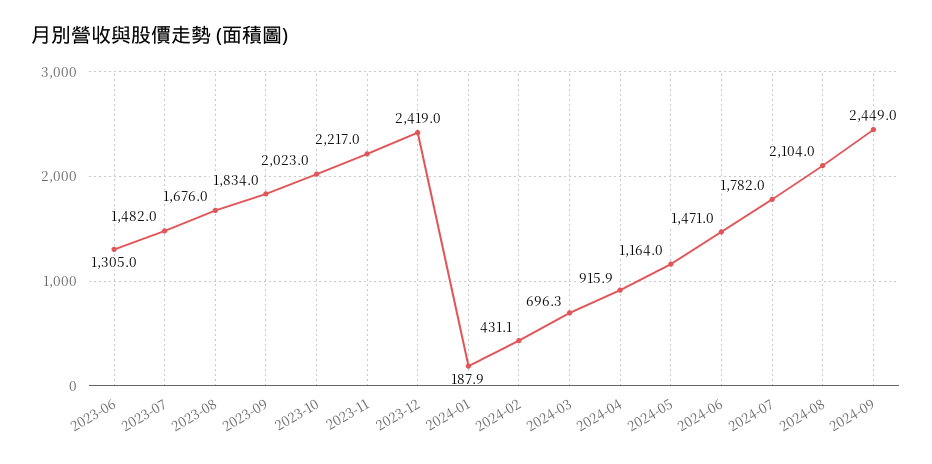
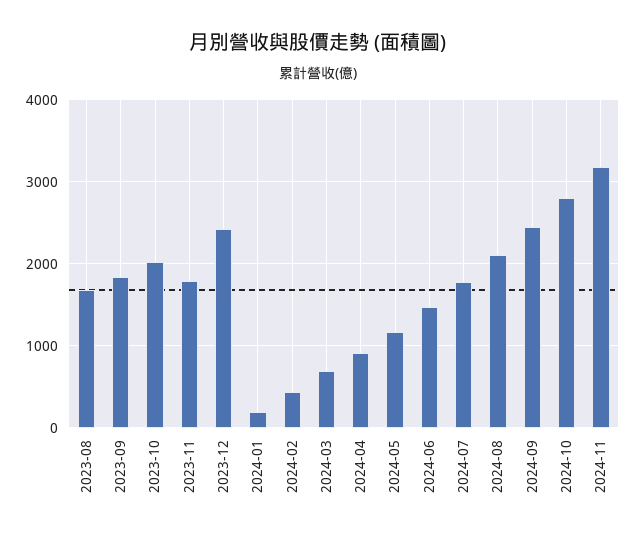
2023-06: 1305 -> none
2023-07: 1482 -> none
2023-11: 2217 -> 1800
2024-10: none -> 2800
2024-11: none -> 3200

